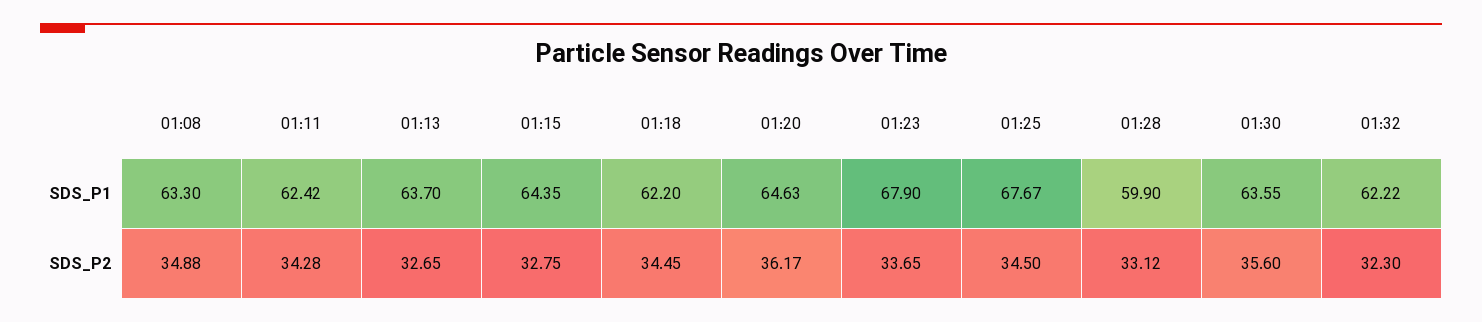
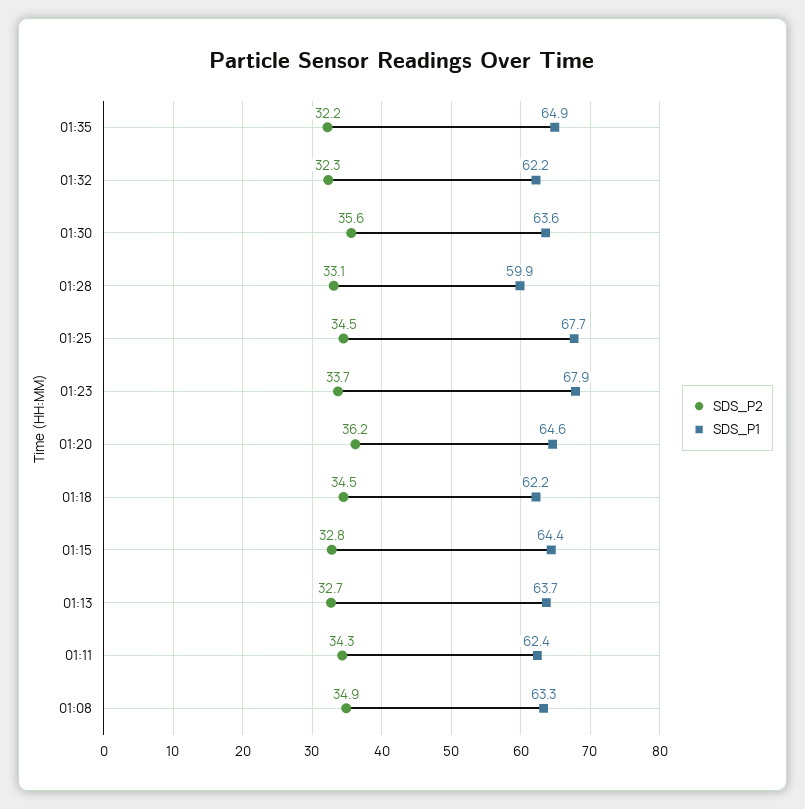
SDS_P2, 01:35: none -> 32.2
SDS_P1, 01:35: none -> 64.9

